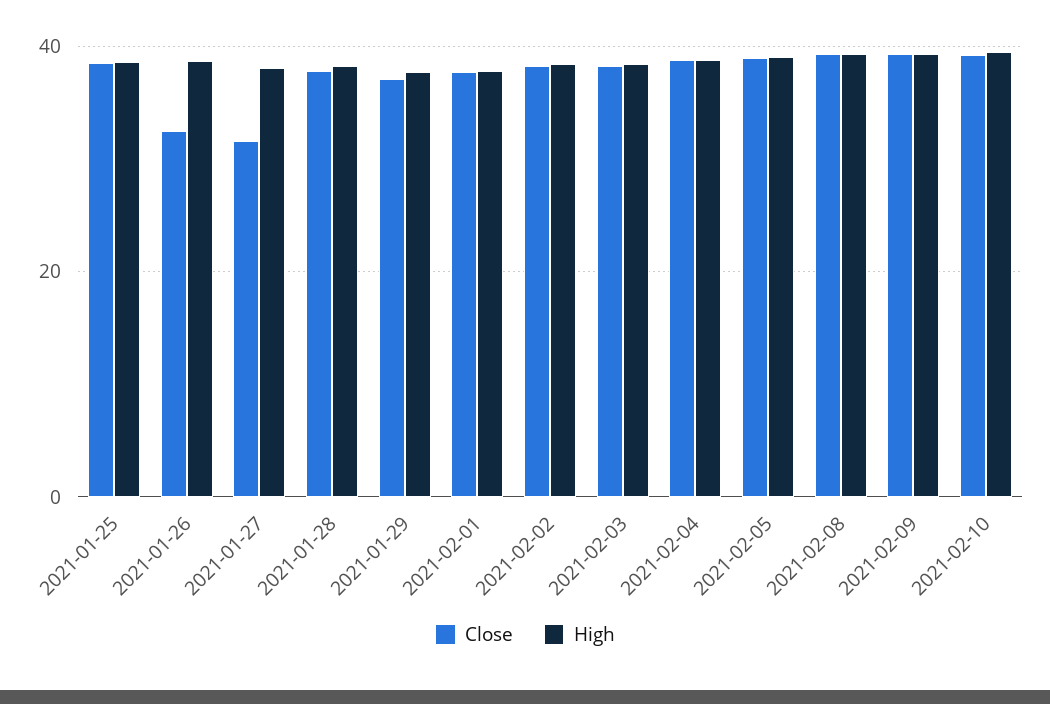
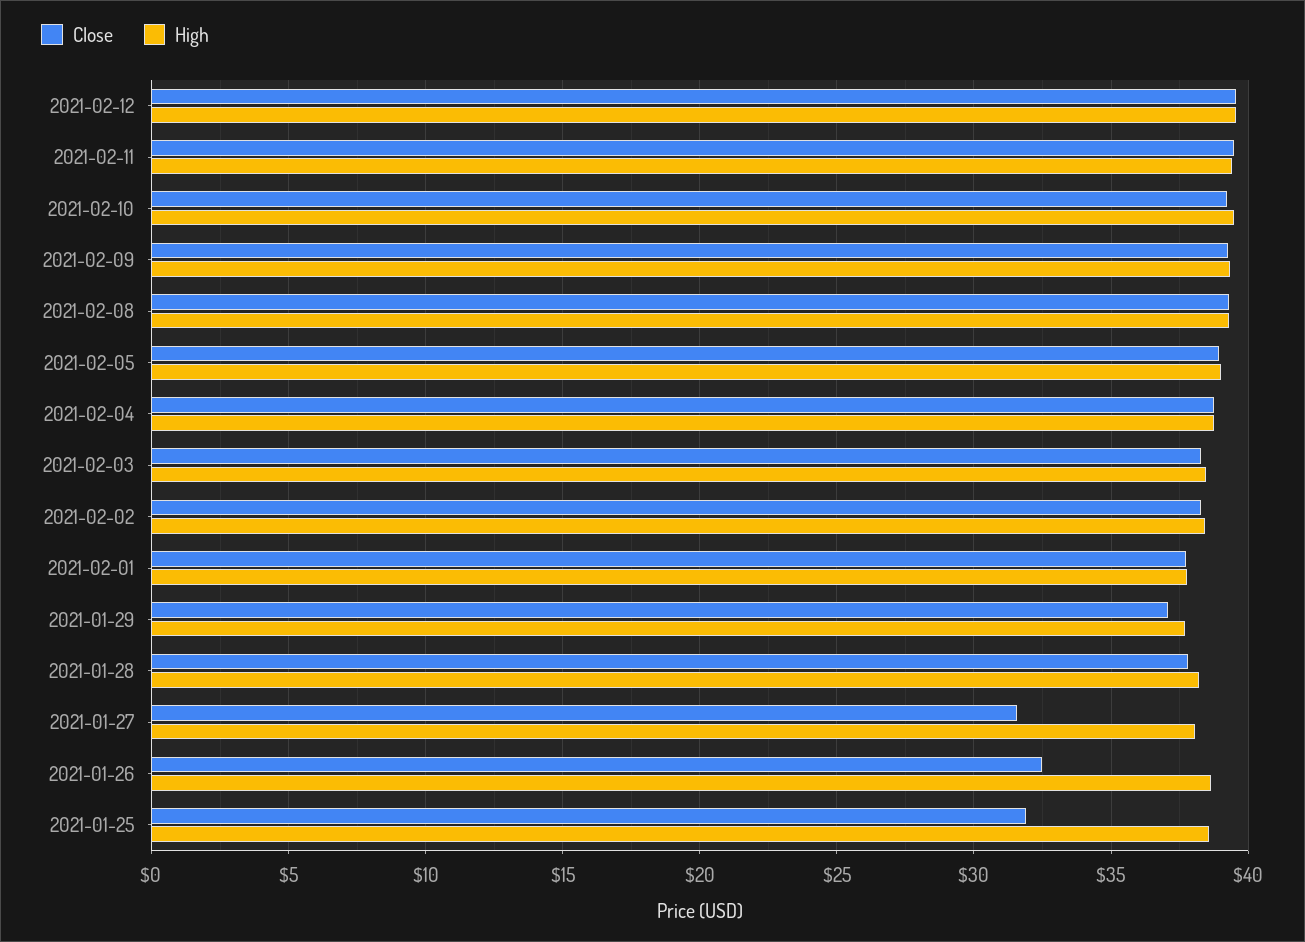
Close, 2021-01-25: 38 -> 32
Close, 2021-02-12: none -> 39.5
High, 2021-02-12: none -> 39.5
Close, 2021-02-11: none -> 39.5
High, 2021-02-11: none -> 39.5

